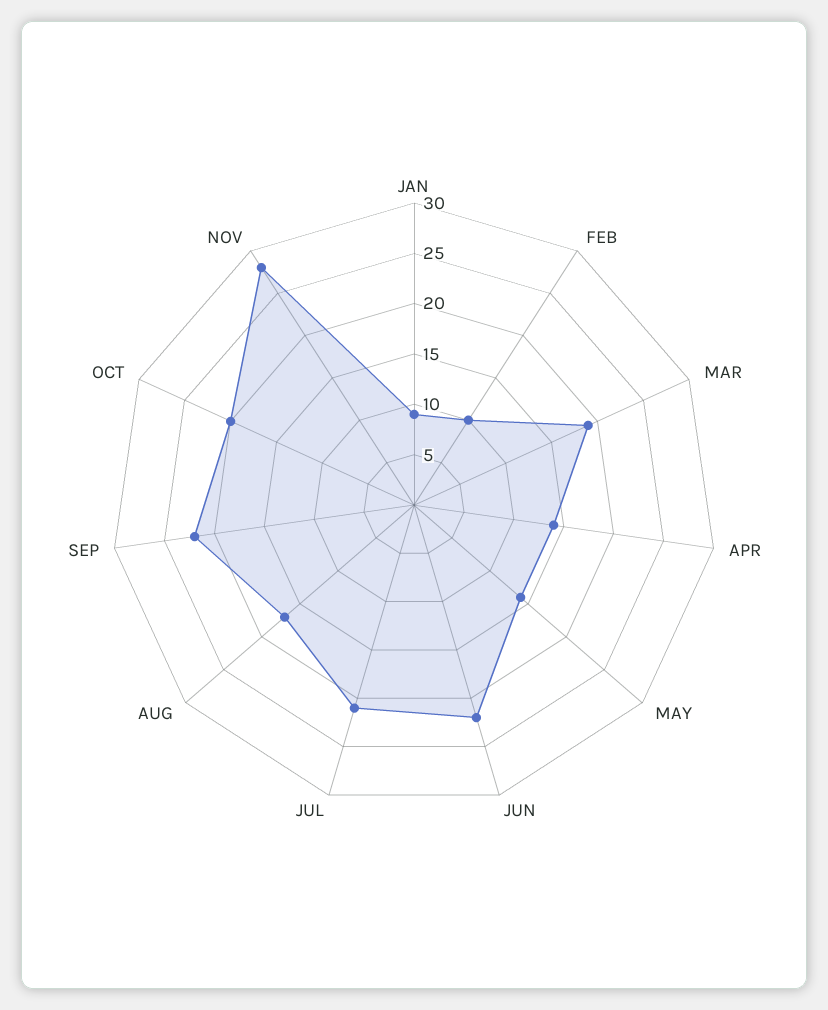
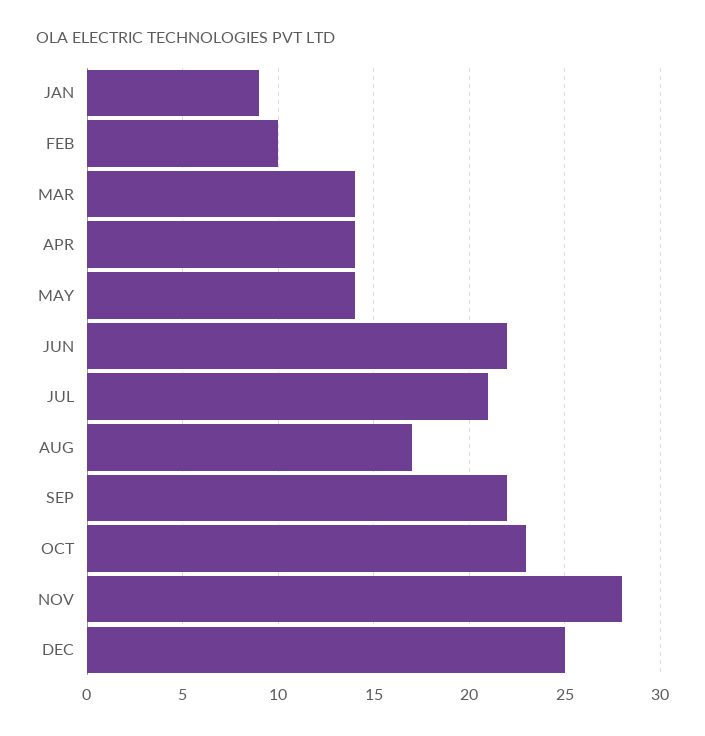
MAR: 19 -> 14
OCT: 20 -> 23
DEC: none -> 25

